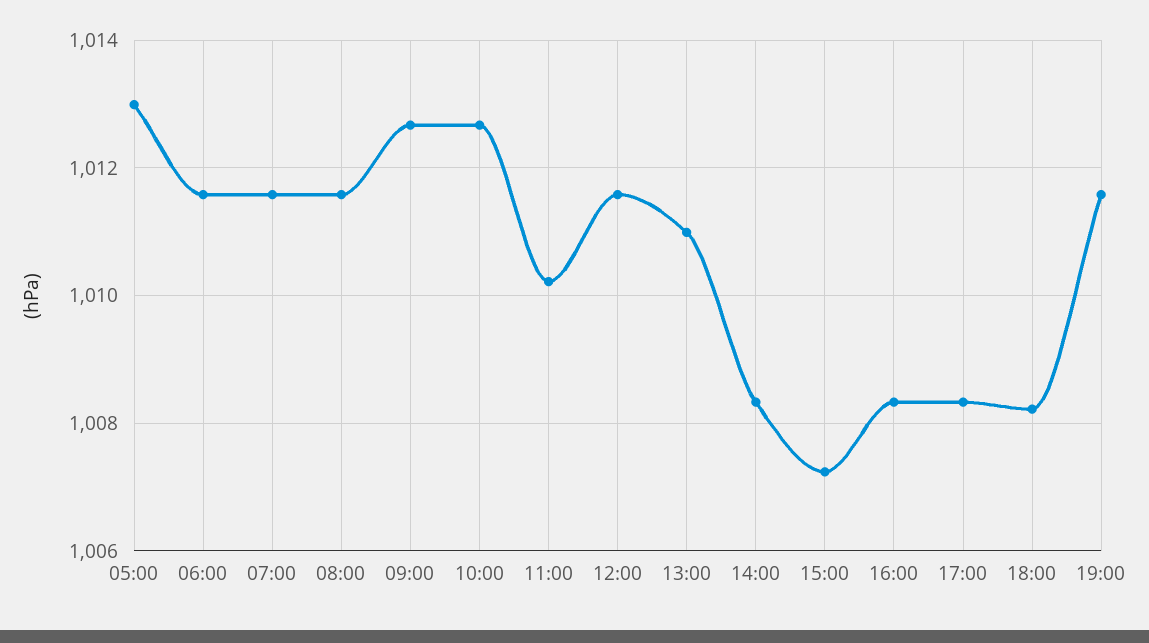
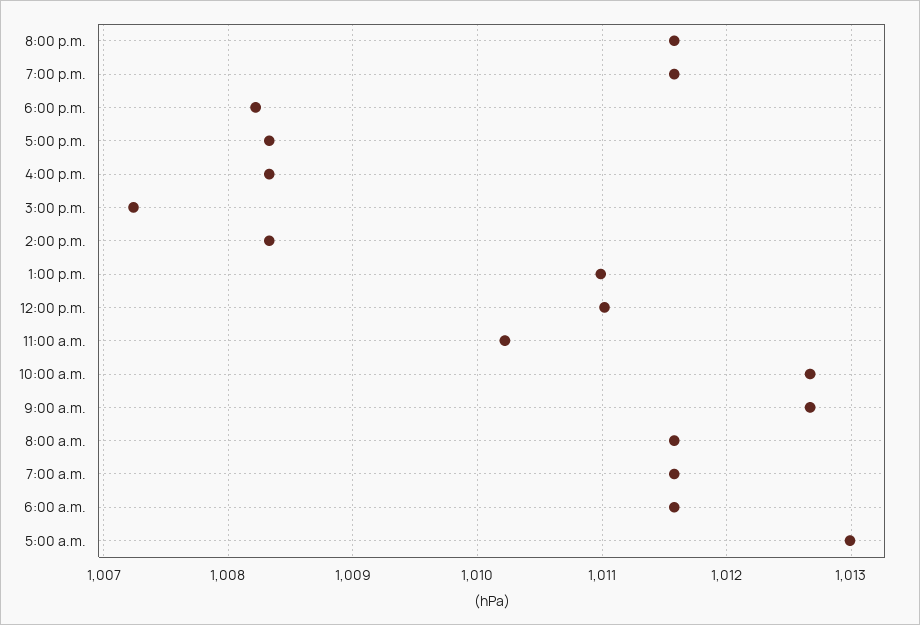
12:00: 1011.6 -> 1011
8:00 p.m.: none -> 1011.6

